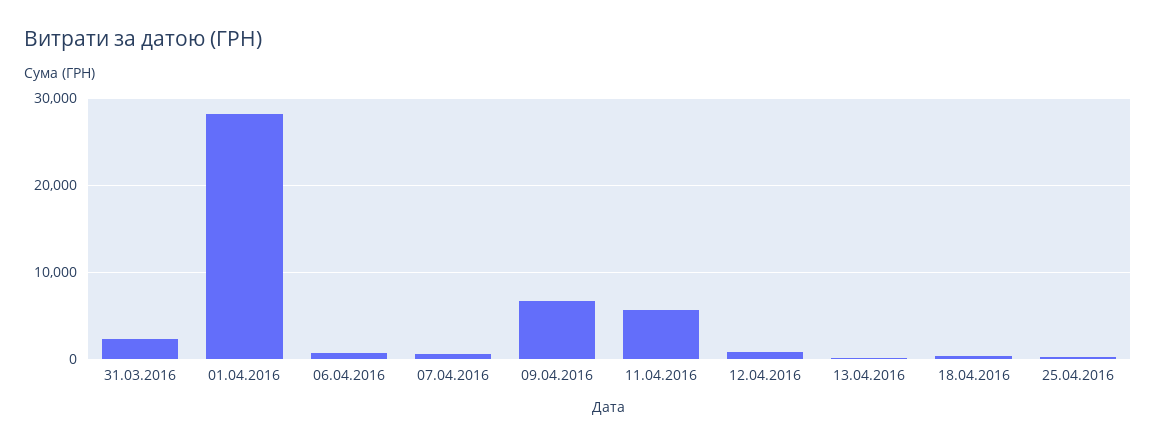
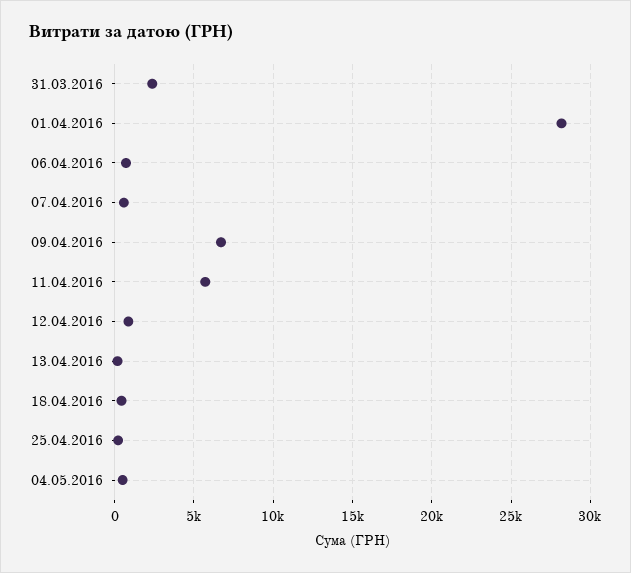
04.05.2016: none -> 500

